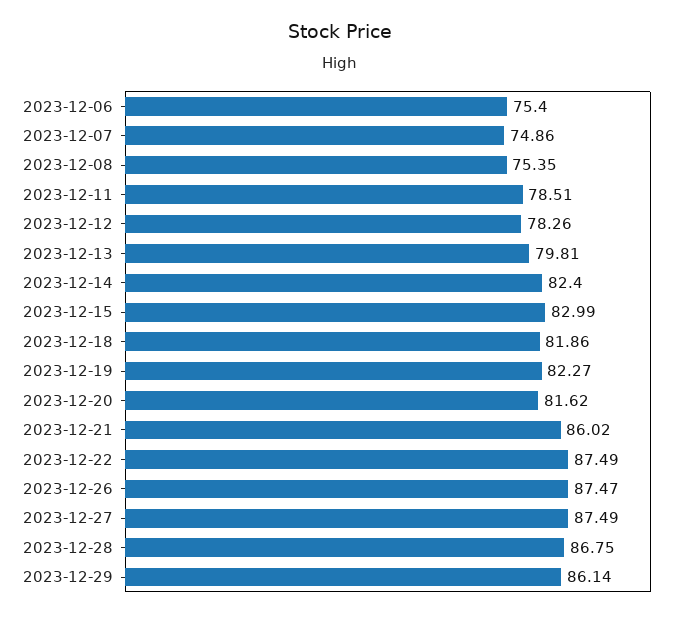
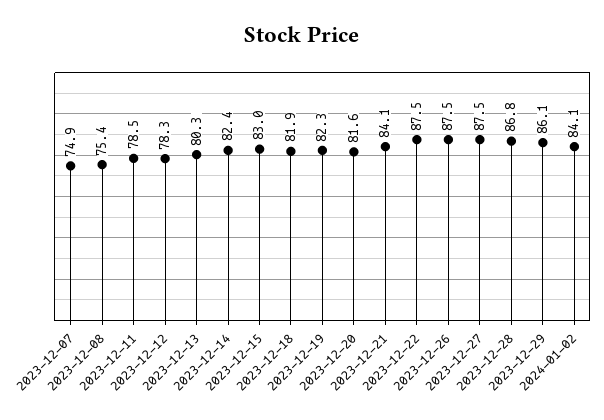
2023-12-06: 75.4 -> none
2023-12-13: 79.81 -> 80.3
2023-12-21: 86.02 -> 84.1
2024-01-02: none -> 84.1

